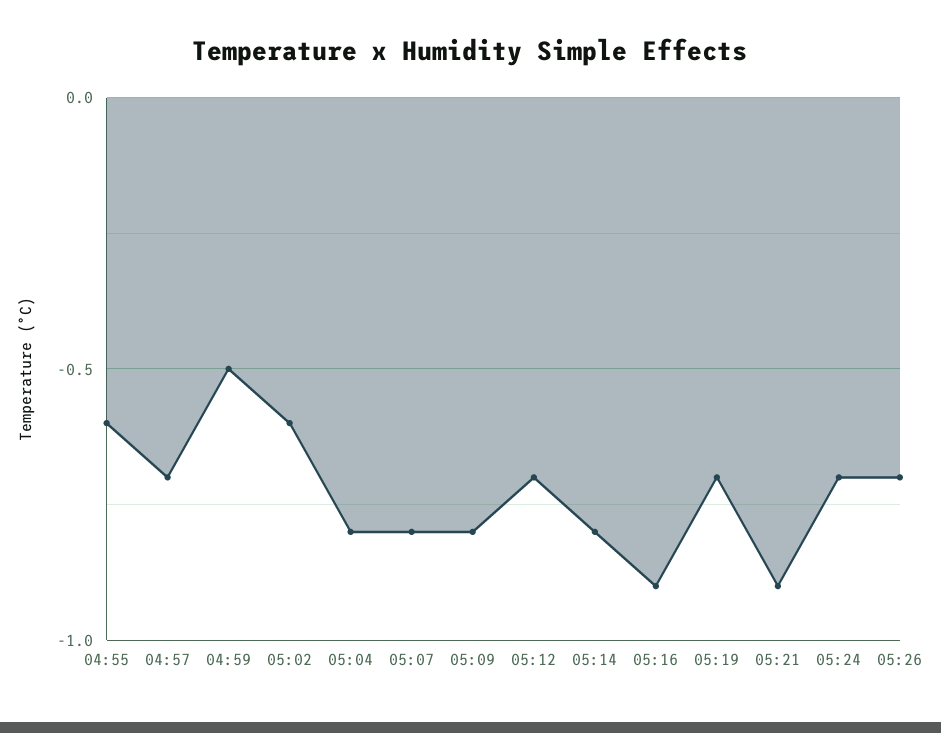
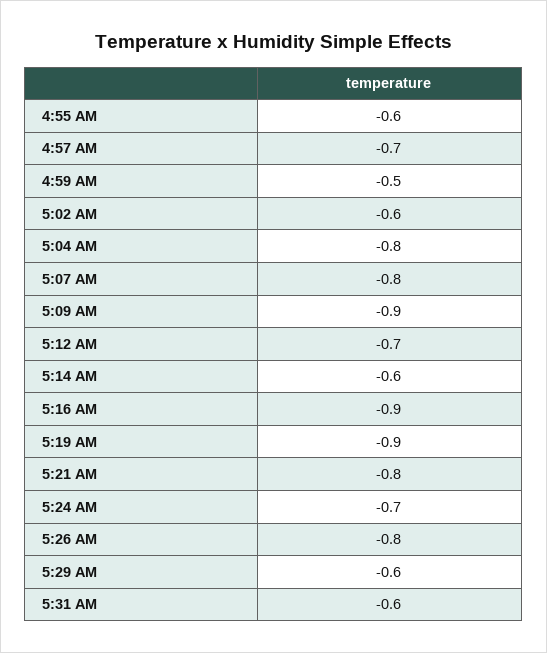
05:09: -0.8 -> -0.9
05:14: -0.8 -> -0.6
05:19: -0.7 -> -0.9
05:21: -0.9 -> -0.8
05:26: -0.7 -> -0.8
5:29 AM: none -> -0.6
5:31 AM: none -> -0.6

